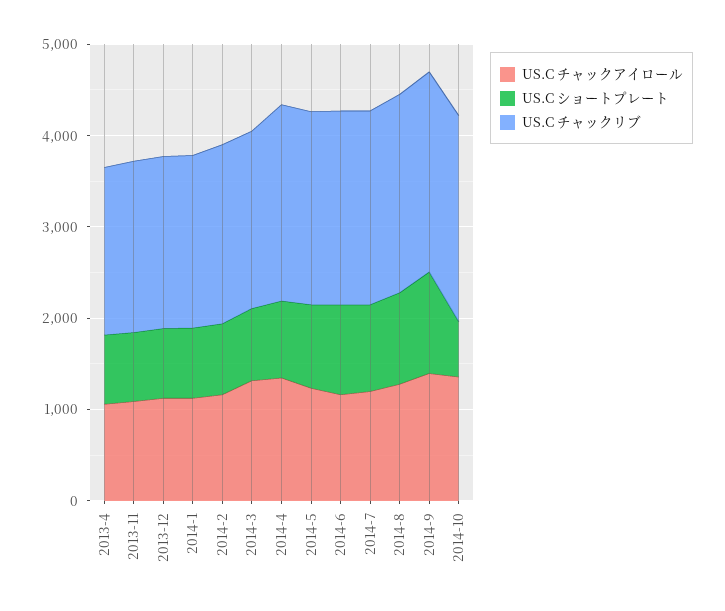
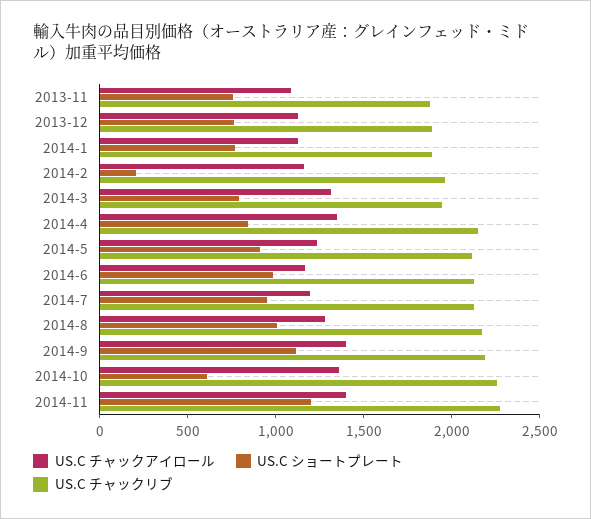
US.C チャックアイロール, 2013-4: 1000 -> none
US.C ショートプレート, 2013-4: 800 -> none
US.C チャックリブ, 2013-4: 1800 -> none
US.C ショートプレート, 2014-2: 800 -> 200
US.C チャックアイロール, 2014-11: none -> 1400
US.C ショートプレート, 2014-11: none -> 1200
US.C チャックリブ, 2014-11: none -> 2300

